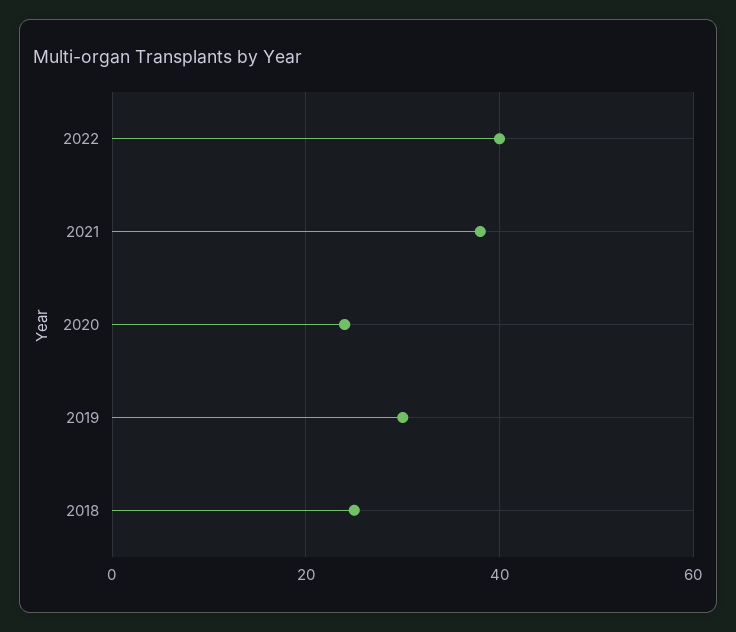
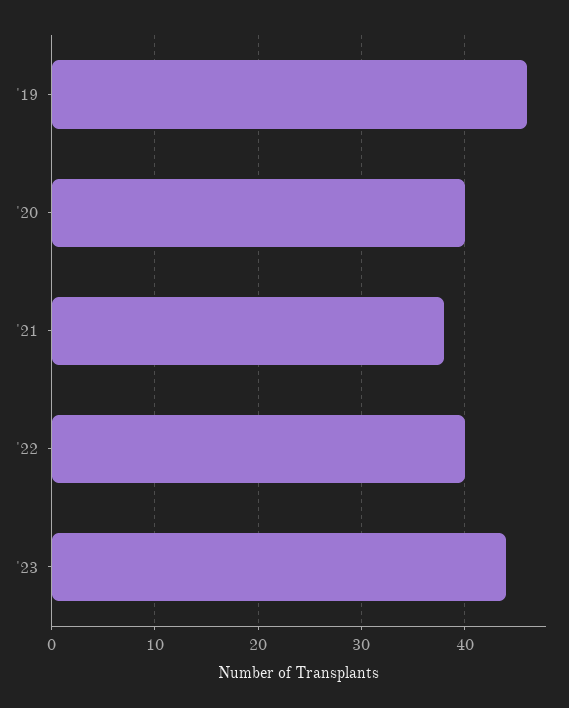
2020: 25 -> 40
2019: 30 -> 46
2018: 25 -> none
'23: none -> 44

